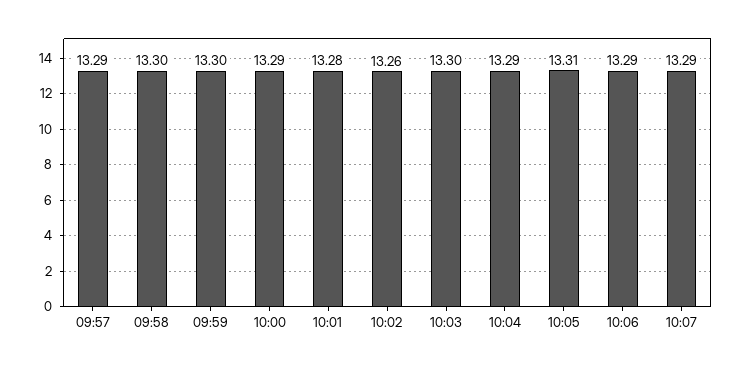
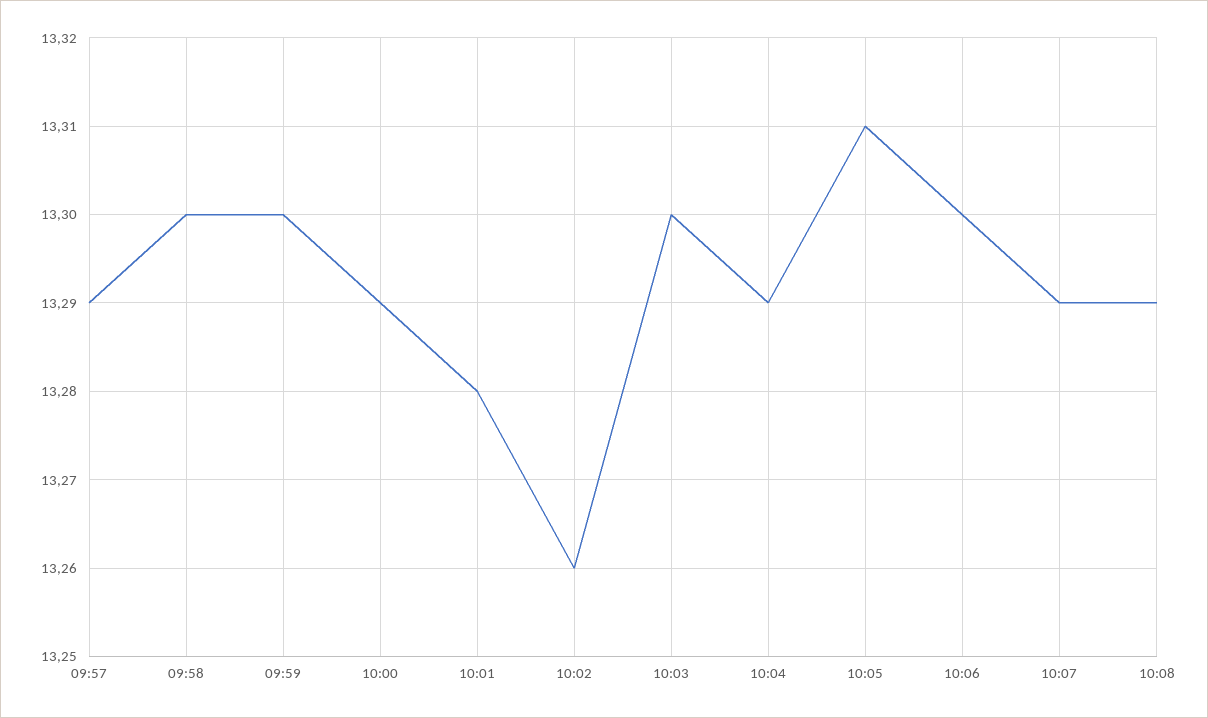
10:06: 13.29 -> 13.3
10:08: none -> 13.29

